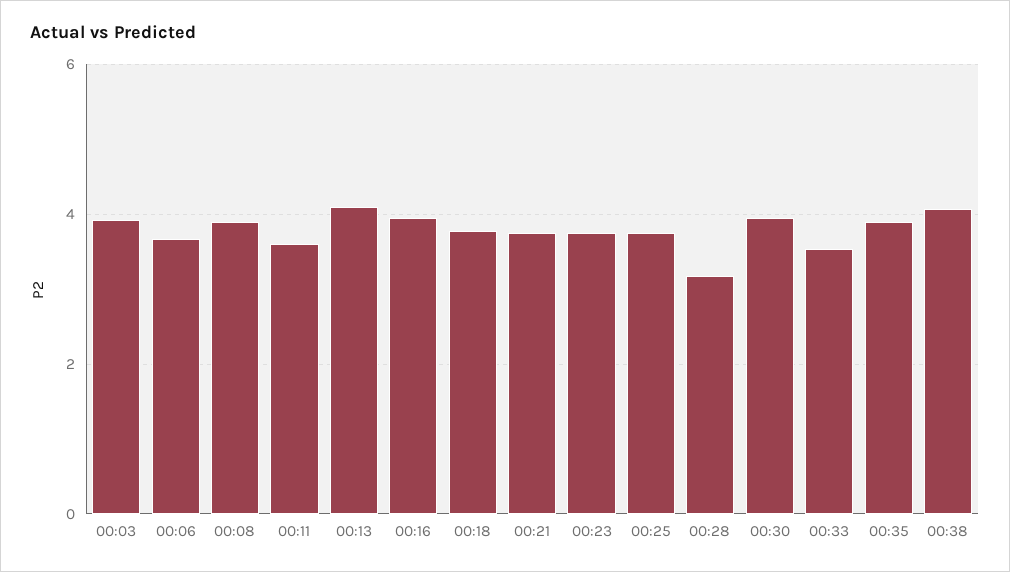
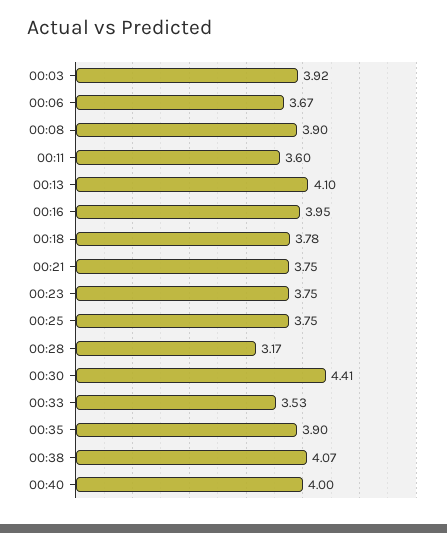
00:30: 4 -> 4.41
00:40: none -> 4

